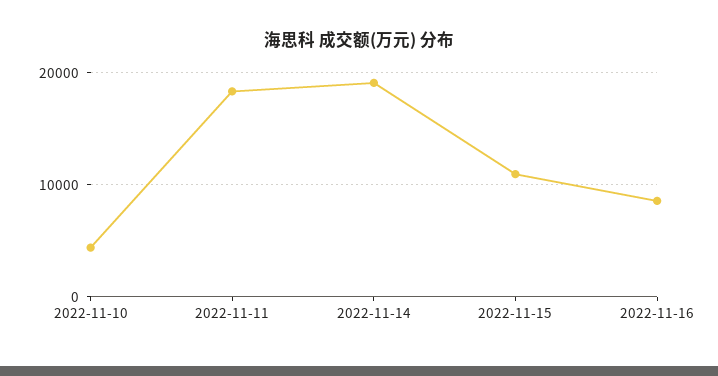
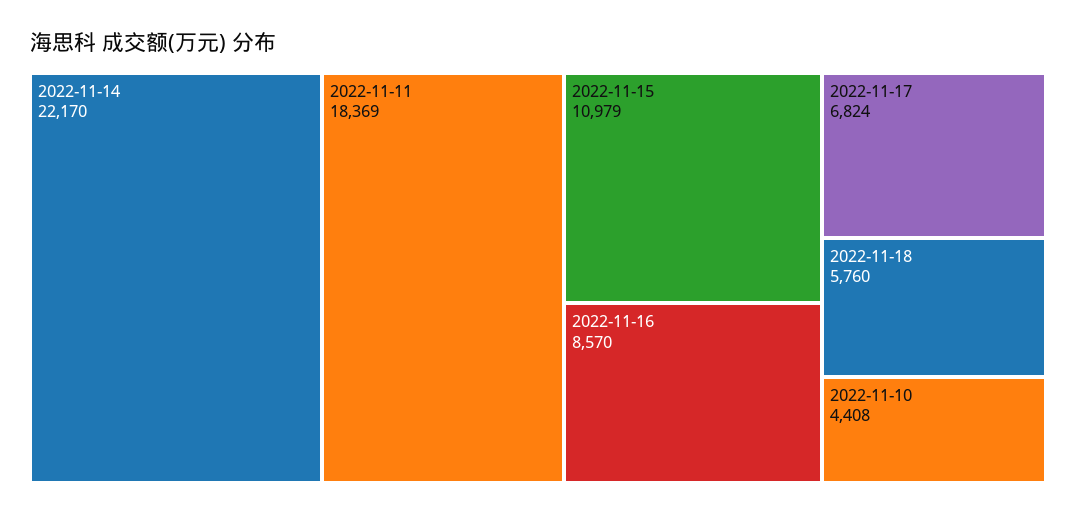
2022-11-14: 19000 -> 22170
2022-11-17: none -> 6824
2022-11-18: none -> 5760

